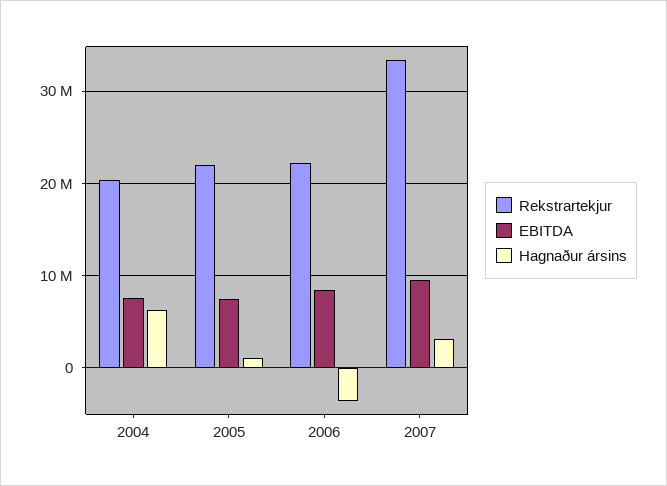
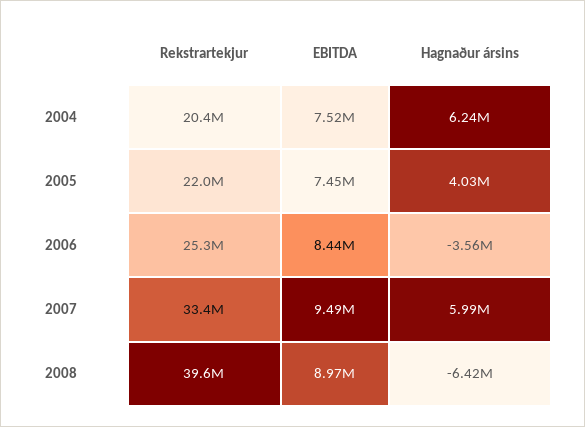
Hagnaður ársins, 2005: 1000000 -> 4030000
Rekstrartekjur, 2006: 22000000 -> 25300000
Hagnaður ársins, 2007: 3000000 -> 5990000
Rekstrartekjur, 2008: none -> 39600000
EBITDA, 2008: none -> 8970000
Hagnaður ársins, 2008: none -> -6420000

